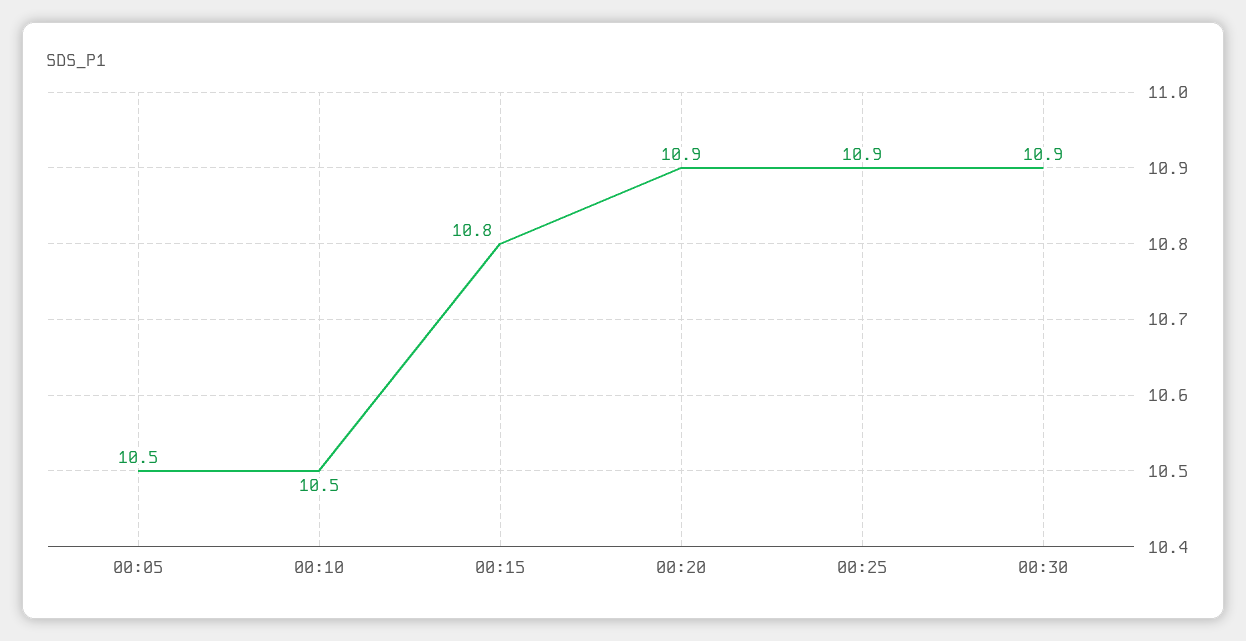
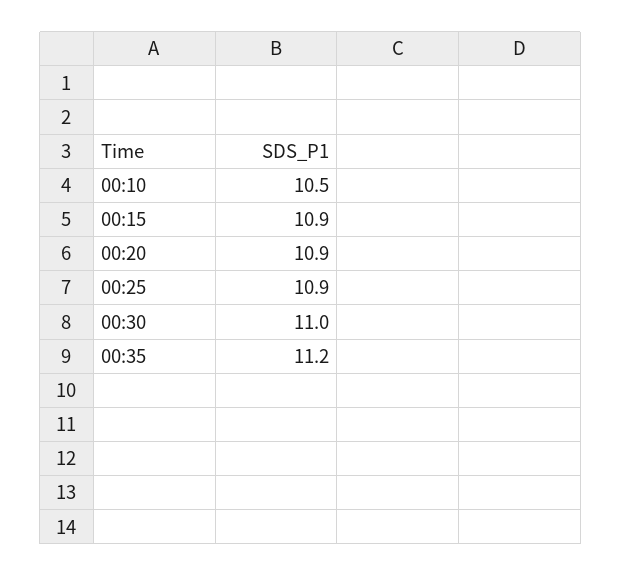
00:05: 10.5 -> none
00:15: 10.8 -> 10.9
00:30: 10.9 -> 11
00:35: none -> 11.2

